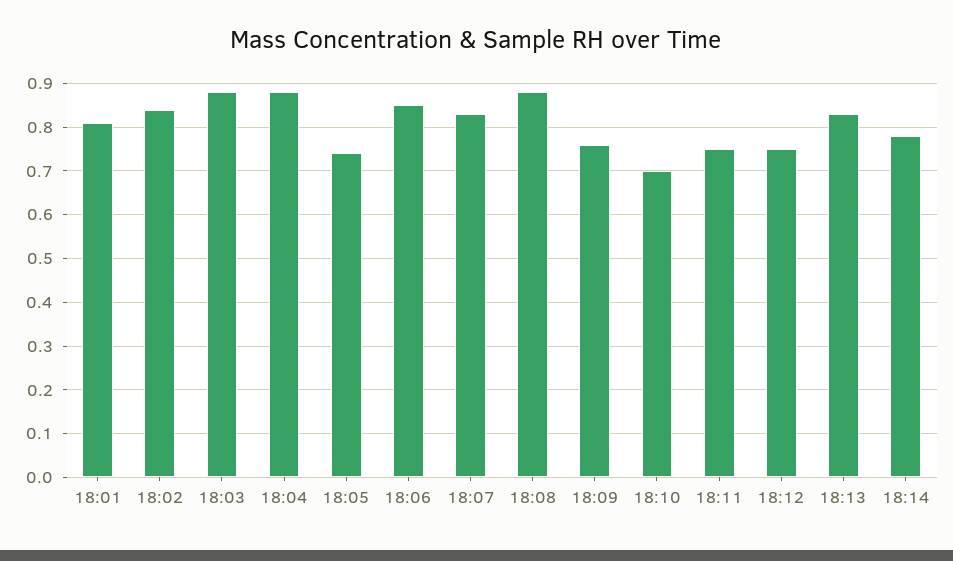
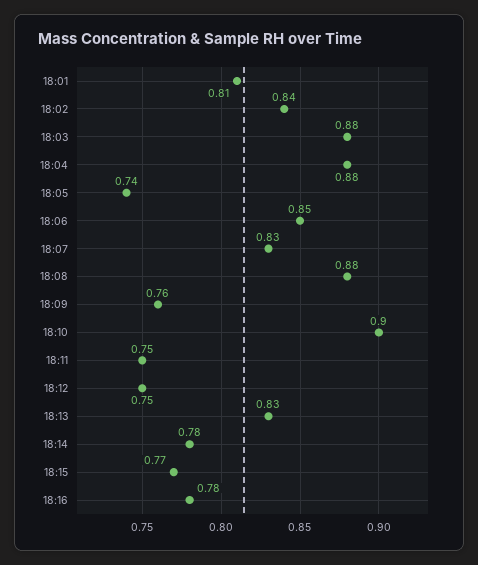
18:10: 0.7 -> 0.9
18:15: none -> 0.77
18:16: none -> 0.78

